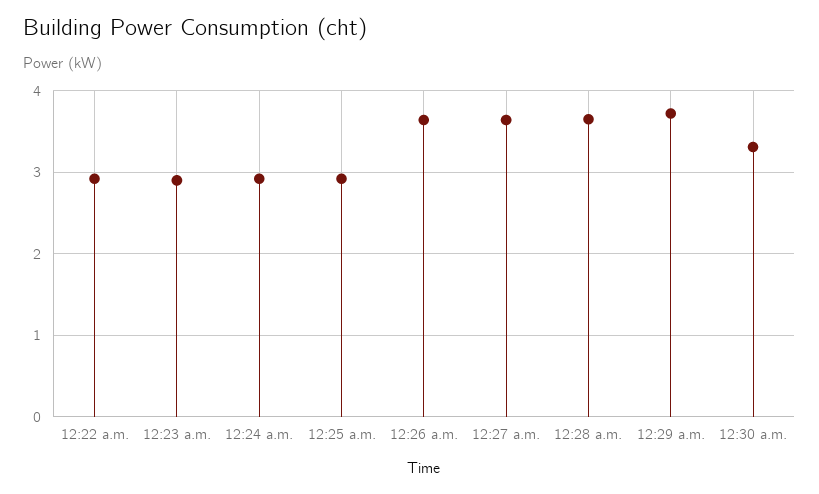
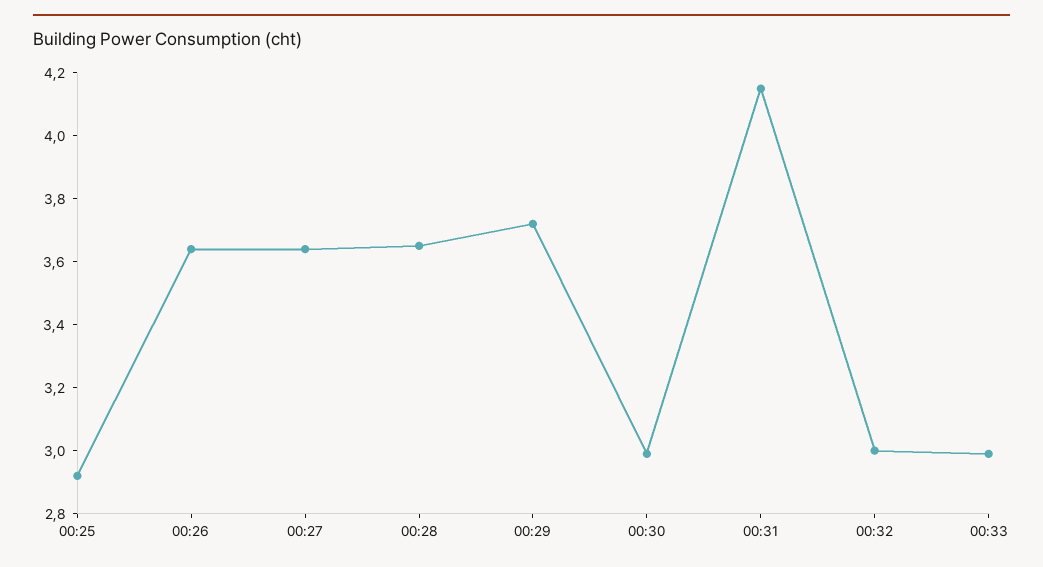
12:22 a.m.: 2.9 -> none
12:23 a.m.: 2.9 -> none
12:24 a.m.: 2.9 -> none
12:30 a.m.: 3.3 -> 3
00:31: none -> 4.15
00:32: none -> 3
00:33: none -> 3

